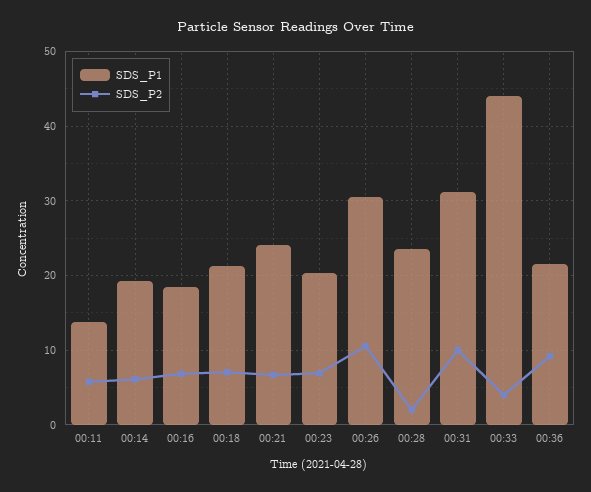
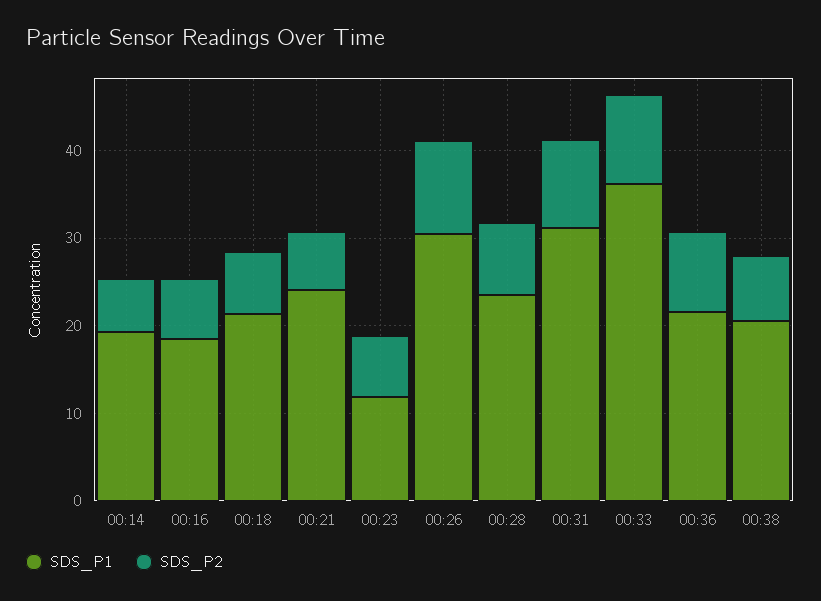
SDS_P1, 00:11: 14 -> none
SDS_P2, 00:11: 6 -> none
SDS_P1, 00:23: 20 -> 12
SDS_P2, 00:28: 2 -> 8
SDS_P1, 00:33: 44 -> 36
SDS_P2, 00:33: 4 -> 10
SDS_P1, 00:38: none -> 20
SDS_P2, 00:38: none -> 8

